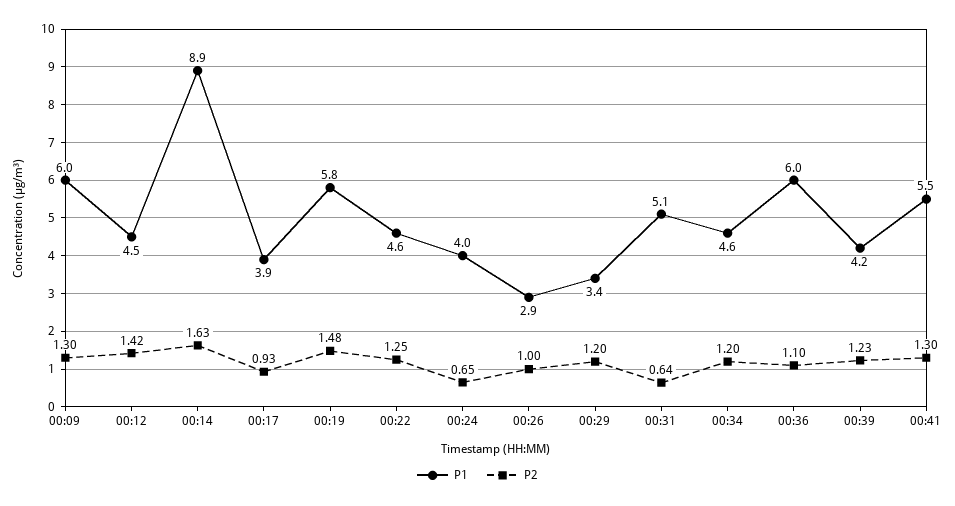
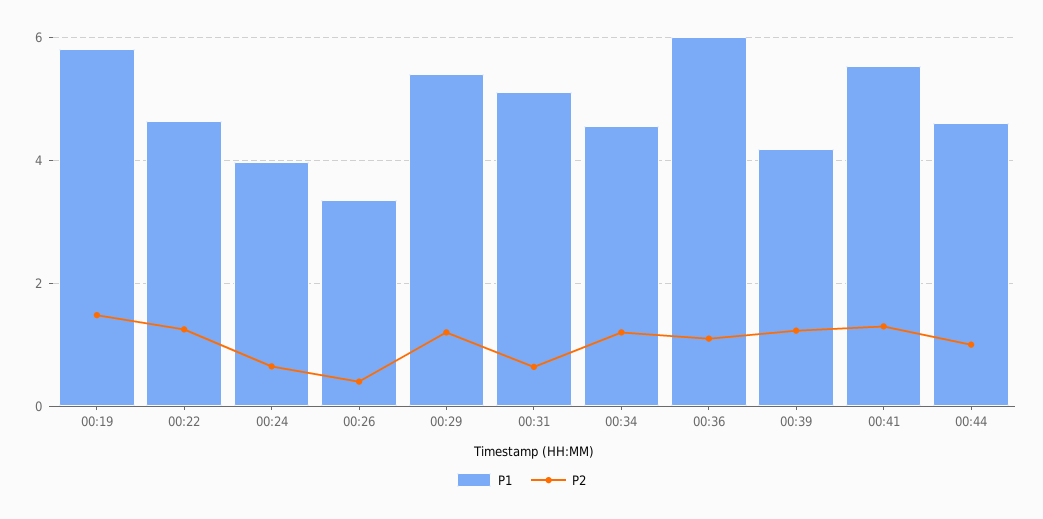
P1, 00:09: 6 -> none
P2, 00:09: 1.3 -> none
P1, 00:12: 4.5 -> none
P2, 00:12: 1.42 -> none
P1, 00:14: 8.9 -> none
P2, 00:14: 1.63 -> none
P1, 00:17: 3.9 -> none
P2, 00:17: 0.93 -> none
P1, 00:26: 2.9 -> 3.4
P2, 00:26: 1 -> 0.4
P1, 00:29: 3.4 -> 5.4
P1, 00:44: none -> 4.6
P2, 00:44: none -> 1

